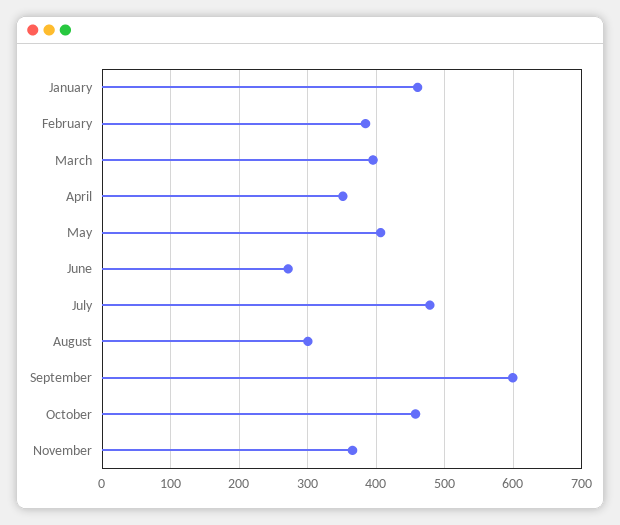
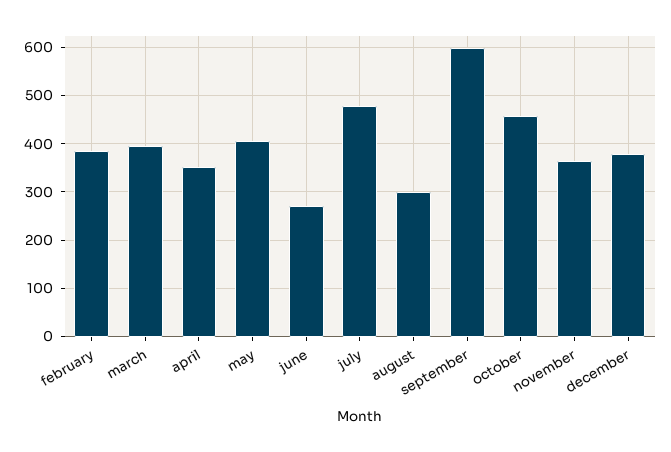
January: 460 -> none
december: none -> 380

